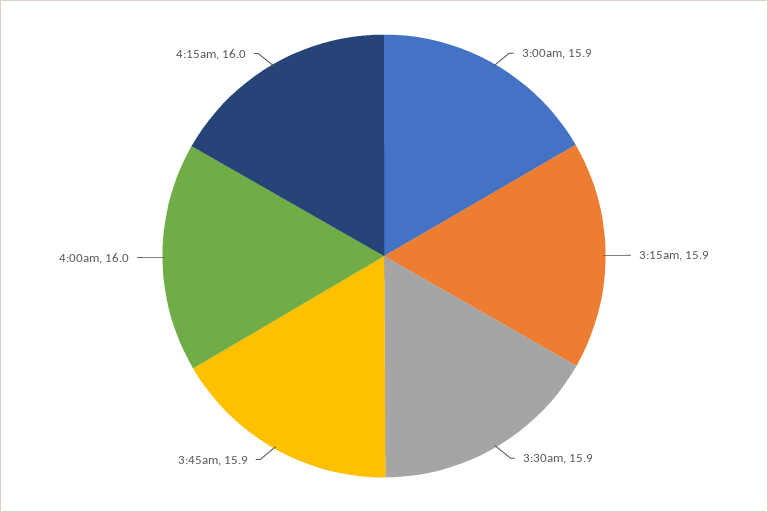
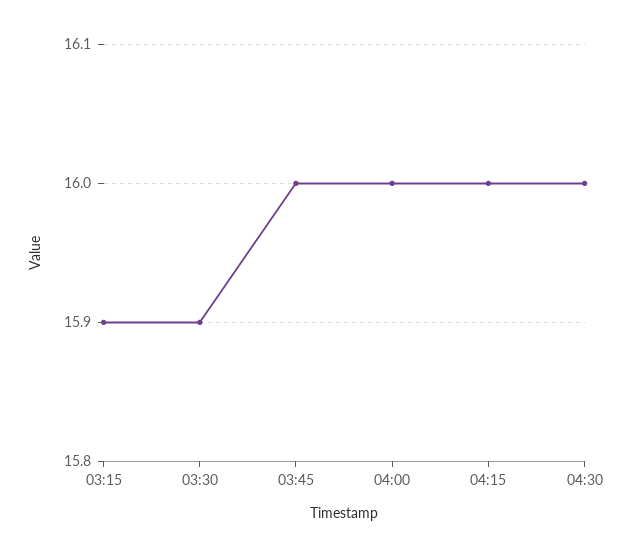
3:00am: 15.9 -> none
3:45am: 15.9 -> 16
04:30: none -> 16

